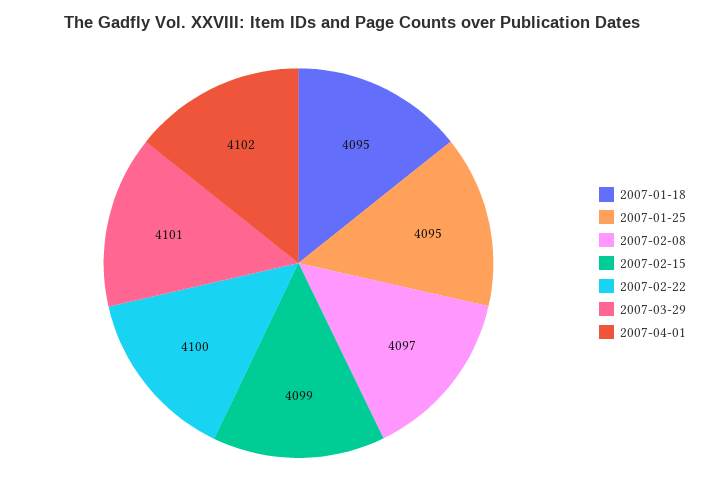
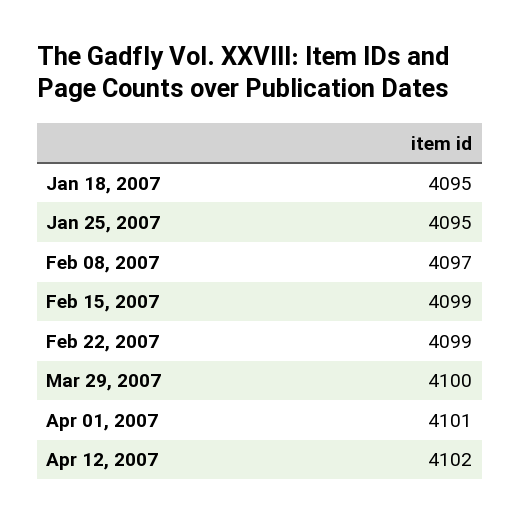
2007-02-22: 4100 -> 4099
2007-03-29: 4101 -> 4100
2007-04-01: 4102 -> 4101
Apr 12, 2007: none -> 4102

